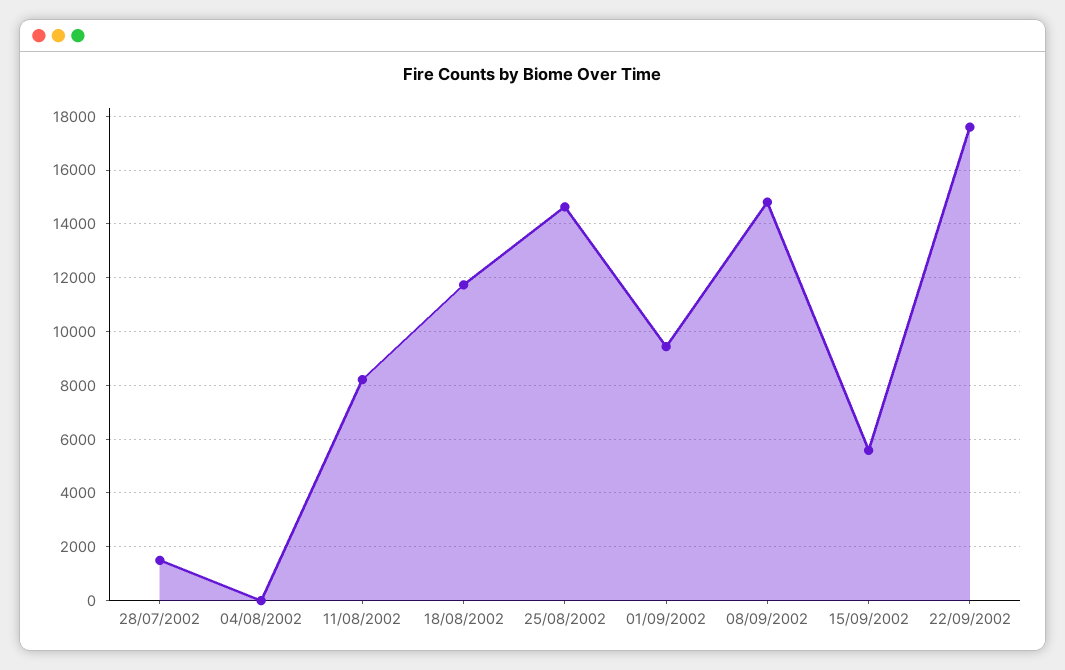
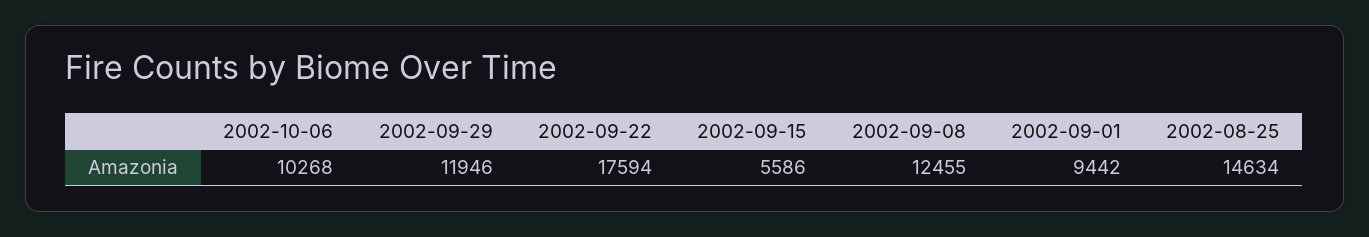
28/07/2002: 1500 -> none
04/08/2002: 0 -> none
11/08/2002: 8250 -> none
18/08/2002: 11750 -> none
08/09/2002: 14750 -> 12455
2002-10-06: none -> 10268
2002-09-29: none -> 11946

